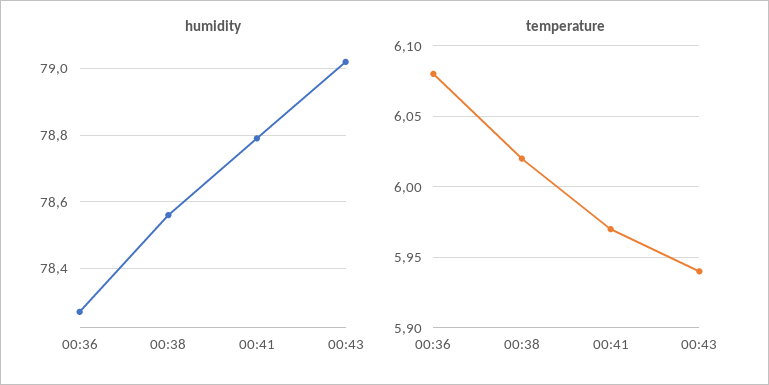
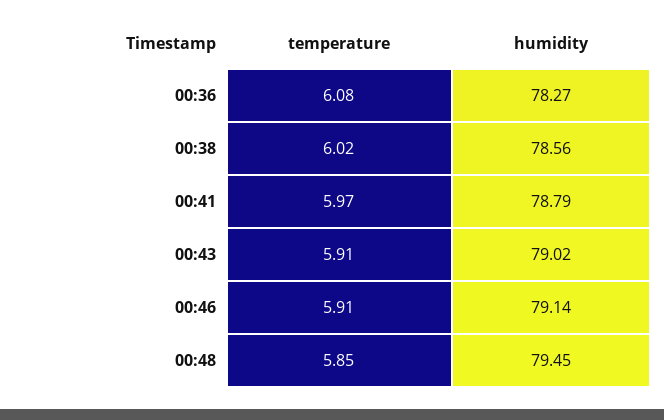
temperature, 00:43: 5.94 -> 5.91
temperature, 00:46: none -> 5.91
humidity, 00:46: none -> 79.14
temperature, 00:48: none -> 5.85
humidity, 00:48: none -> 79.45

